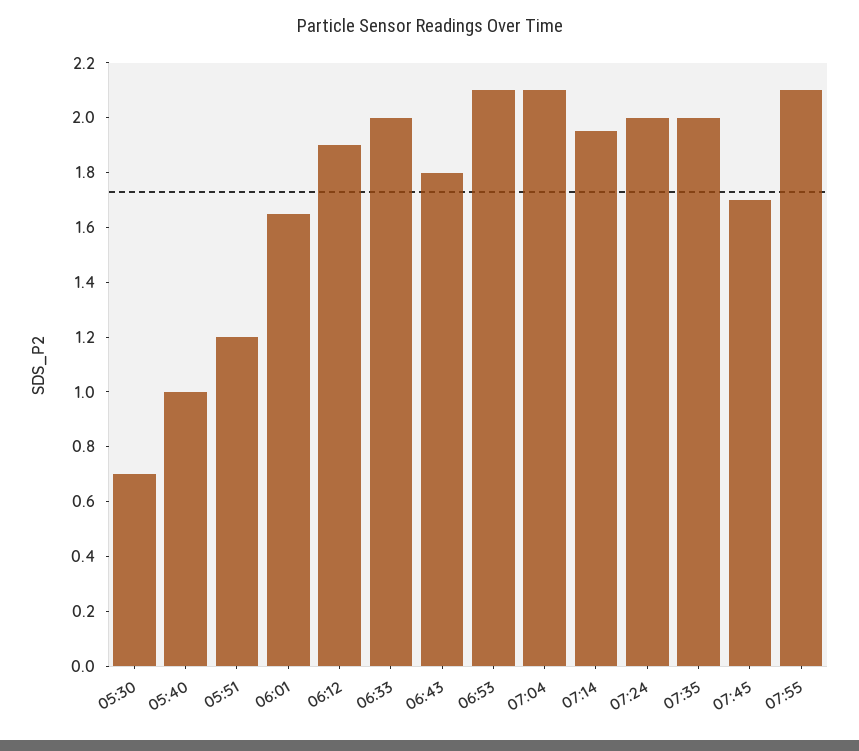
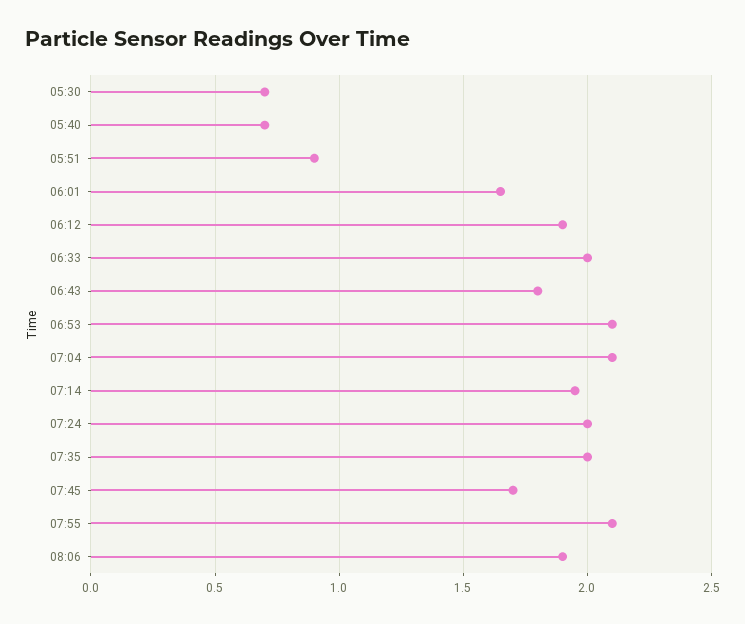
05:40: 1 -> 0.7
05:51: 1.2 -> 0.9
08:06: none -> 1.9

